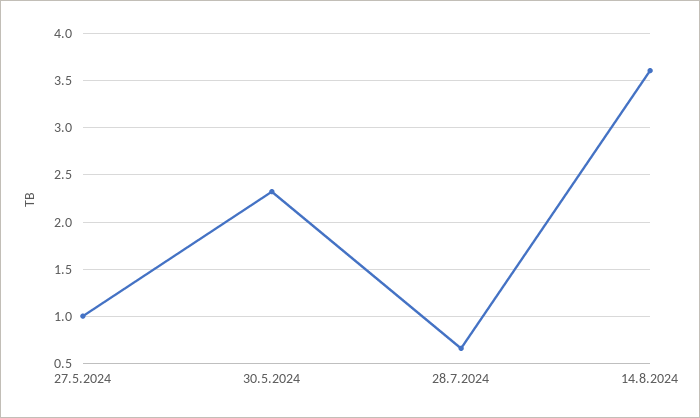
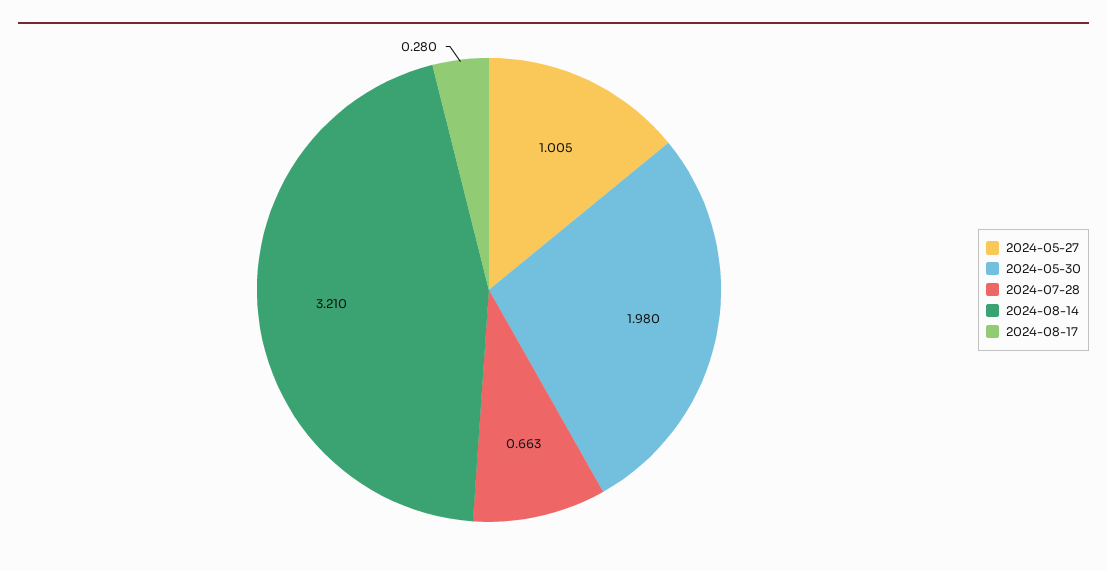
30.5.2024: 2.3 -> 1.98
14.8.2024: 3.6 -> 3.21
2024-08-17: none -> 0.28

